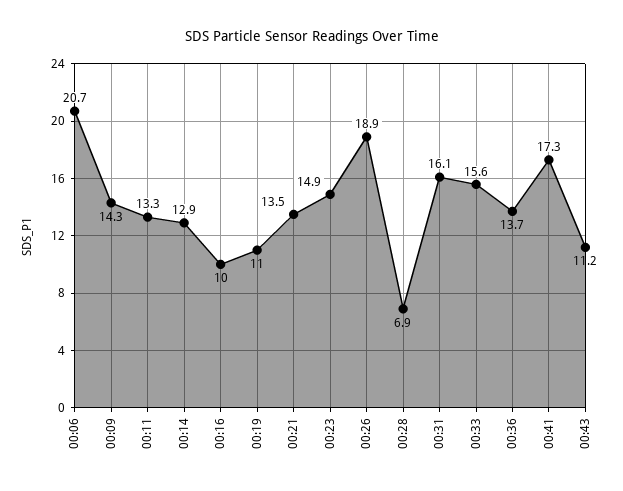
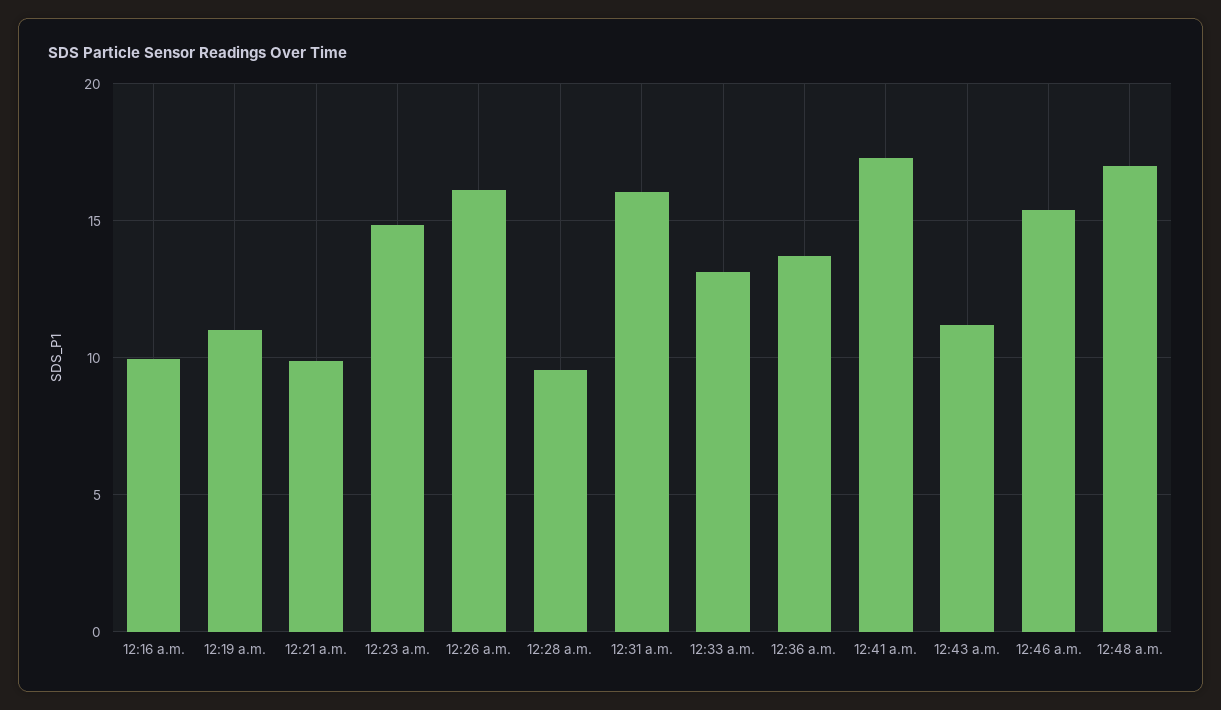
00:06: 20.7 -> none
00:09: 14.3 -> none
00:11: 13.3 -> none
00:14: 12.9 -> none
00:21: 13.5 -> 10
00:26: 18.9 -> 16
00:28: 6.9 -> 9.5
00:33: 15.6 -> 13
12:46 a.m.: none -> 15.5
12:48 a.m.: none -> 17

